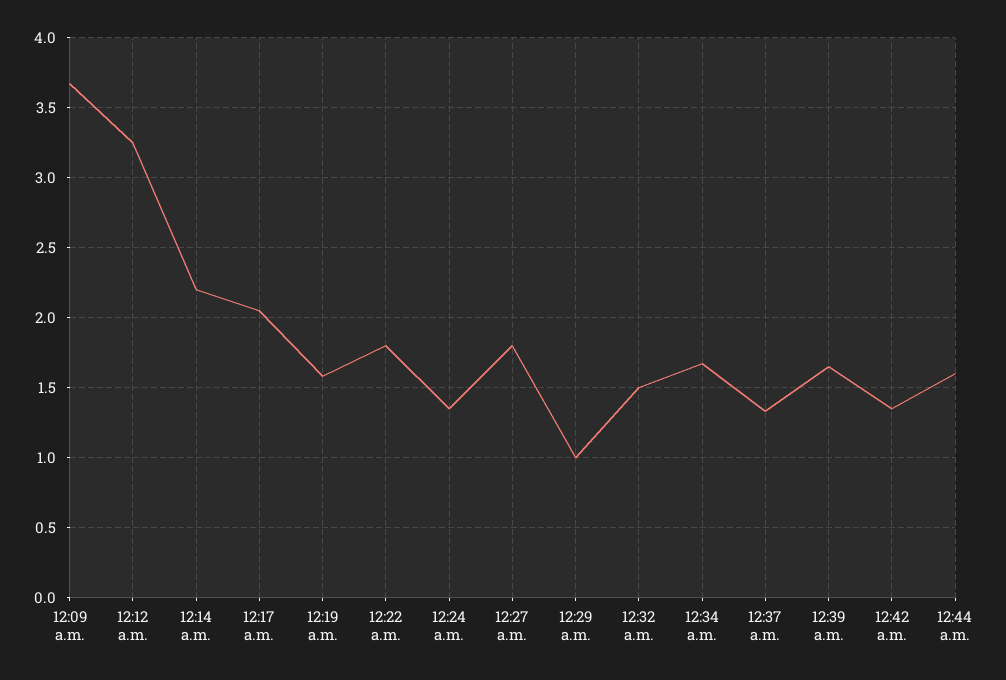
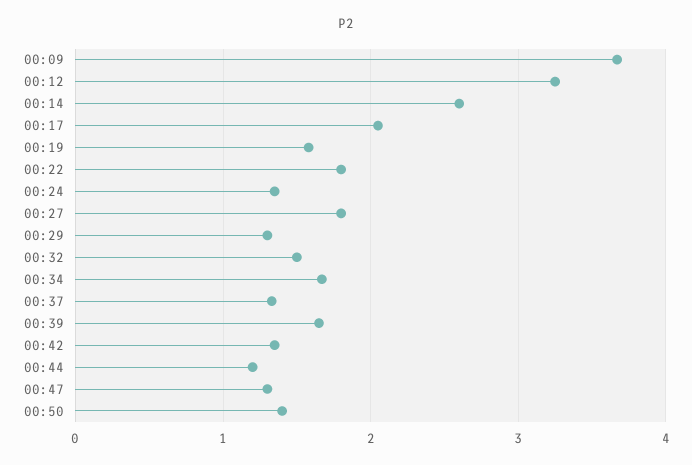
12:14 a.m.: 2.2 -> 2.6
12:29 a.m.: 1 -> 1.3
12:44 a.m.: 1.6 -> 1.2
00:47: none -> 1.3
00:50: none -> 1.4

